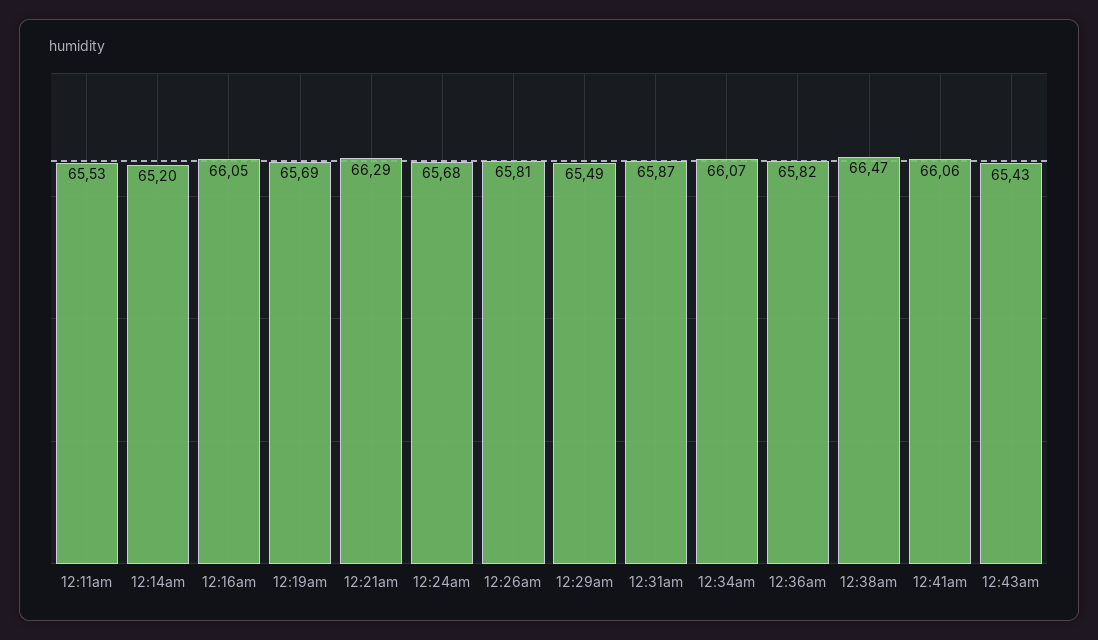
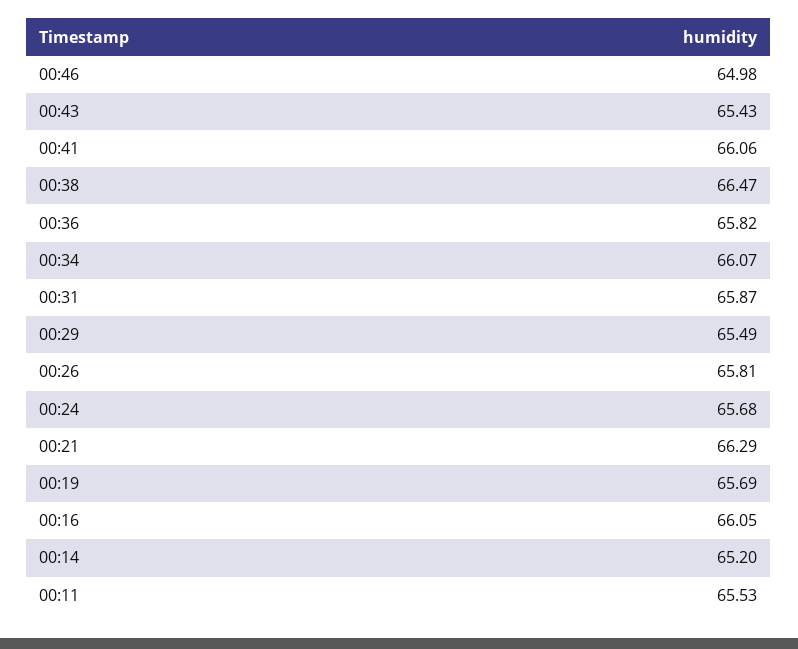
00:46: none -> 64.98

